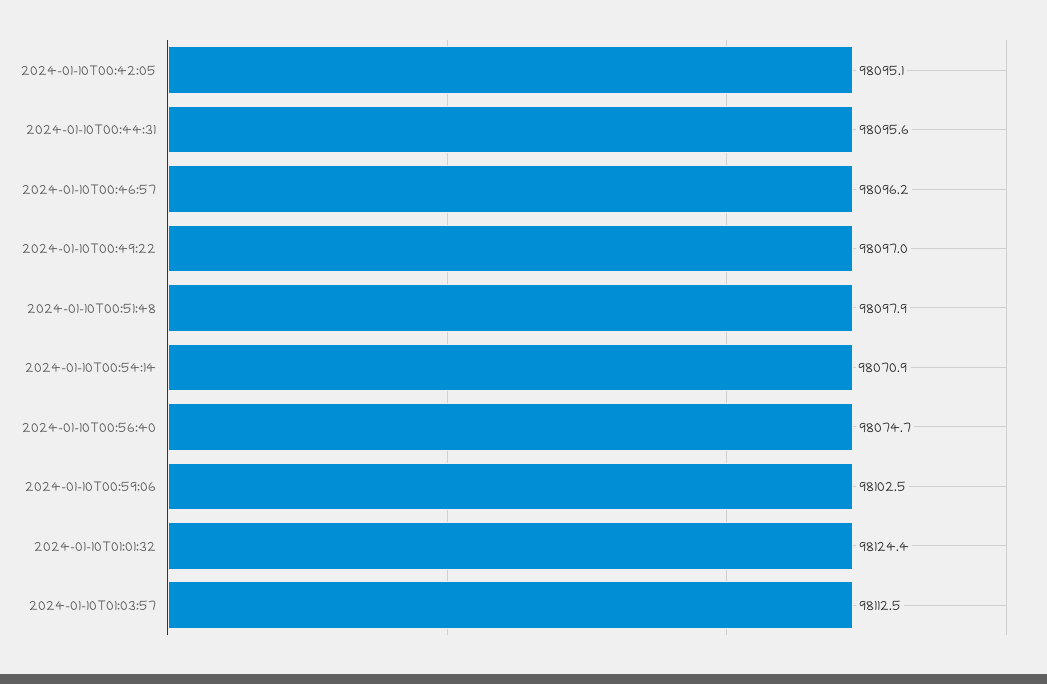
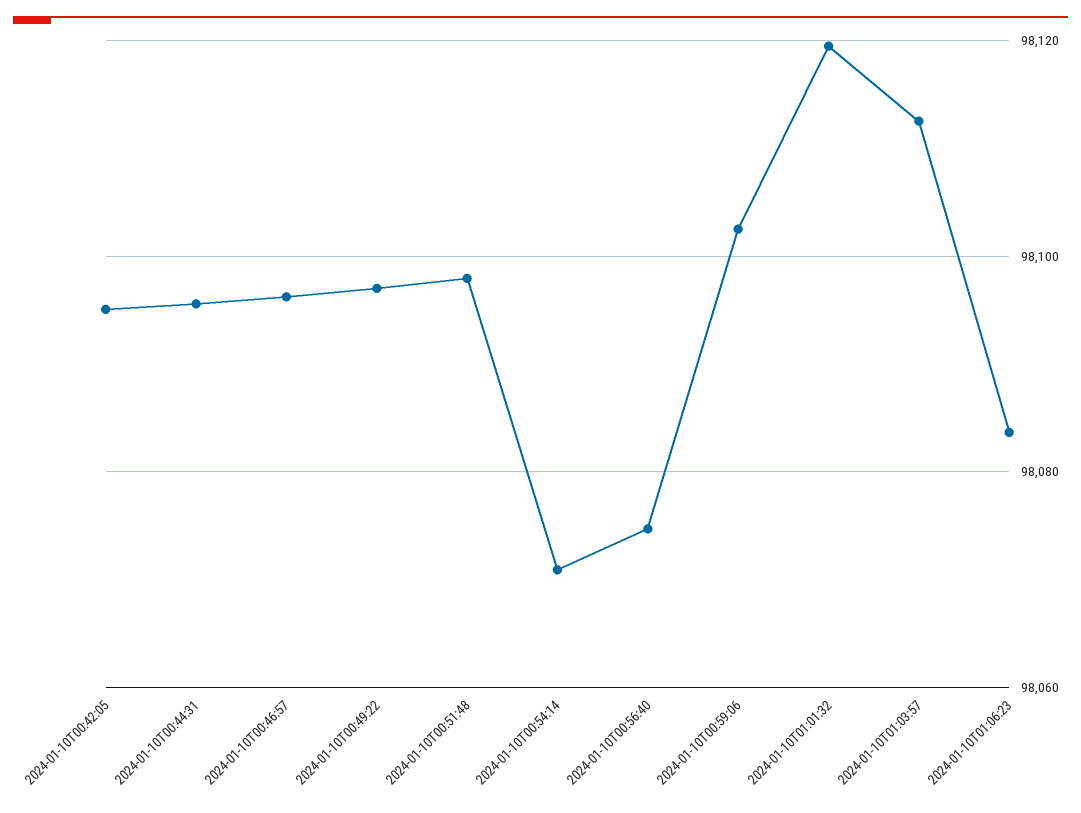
2024-01-10T01:01:32: 98124.4 -> 98120
2024-01-10T01:06:23: none -> 98084

